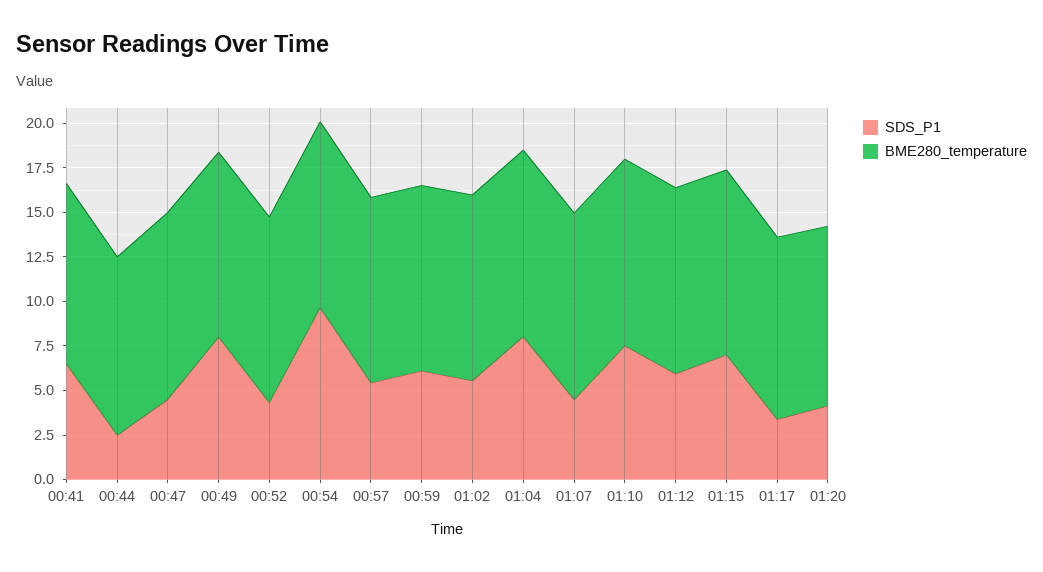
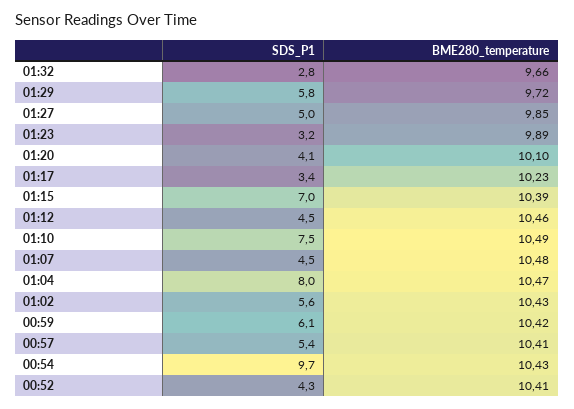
SDS_P1, 00:41: 6.5 -> none
BME280_temperature, 00:41: 10 -> none
SDS_P1, 00:44: 2.5 -> none
BME280_temperature, 00:44: 10 -> none
SDS_P1, 00:47: 4.5 -> none
BME280_temperature, 00:47: 10.5 -> none
SDS_P1, 00:49: 8 -> none
BME280_temperature, 00:49: 10.5 -> none
SDS_P1, 01:12: 6 -> 4.5
SDS_P1, 01:32: none -> 2.8
BME280_temperature, 01:32: none -> 9.66
SDS_P1, 01:29: none -> 5.8
BME280_temperature, 01:29: none -> 9.72
SDS_P1, 01:27: none -> 5
BME280_temperature, 01:27: none -> 9.85
SDS_P1, 01:23: none -> 3.2
BME280_temperature, 01:23: none -> 9.89

